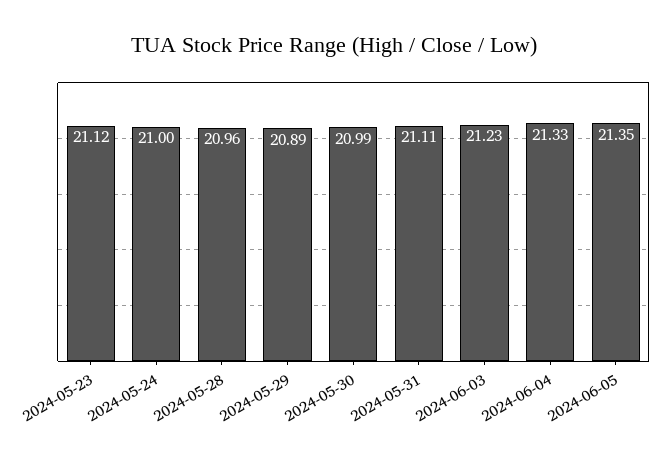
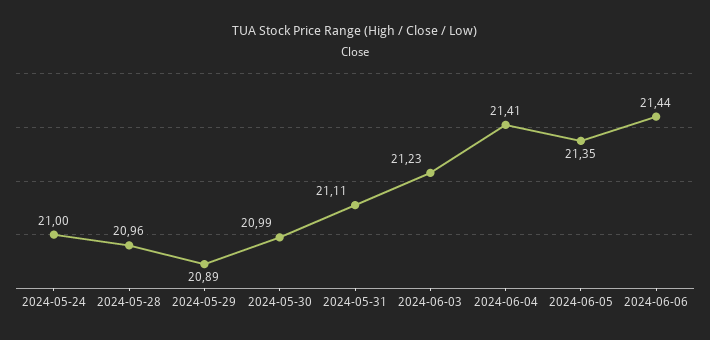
2024-05-23: 21.12 -> none
2024-06-04: 21.33 -> 21.41
2024-06-06: none -> 21.44

